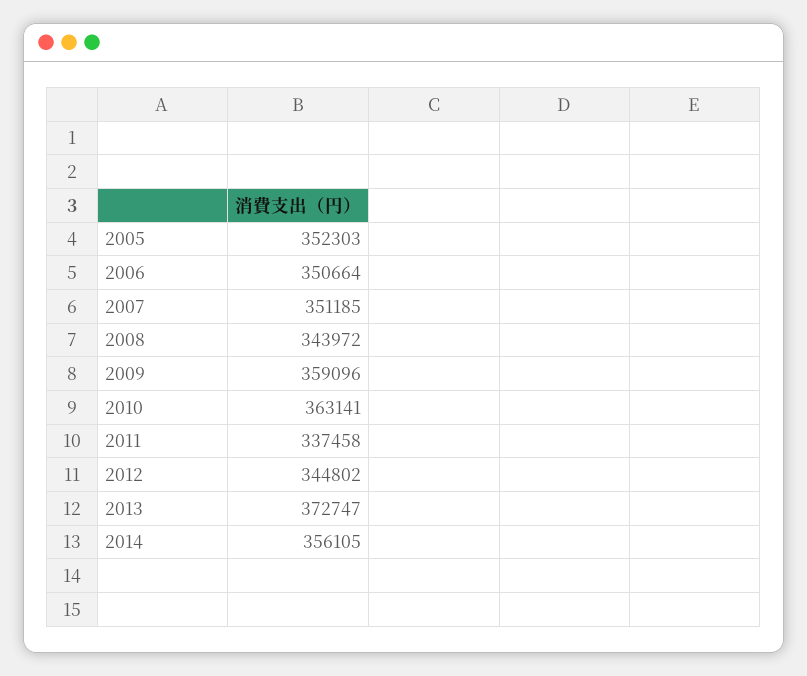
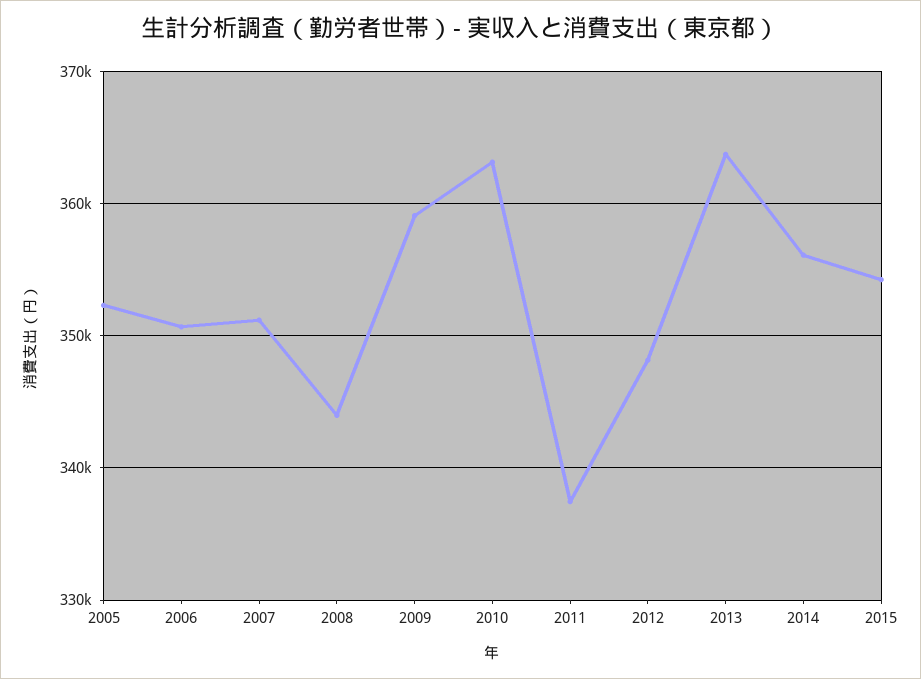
2012: 344802 -> 348000
2013: 372747 -> 364000
2015: none -> 354000

